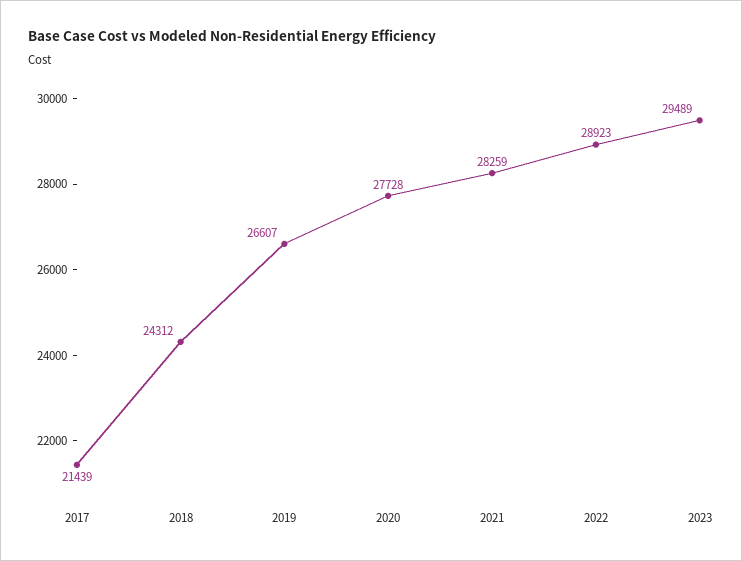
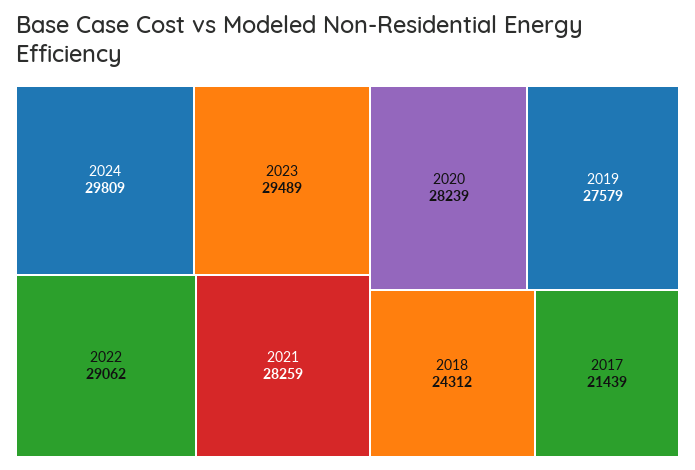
2019: 26607 -> 27579
2020: 27728 -> 28239
2022: 28923 -> 29062
2024: none -> 29809

